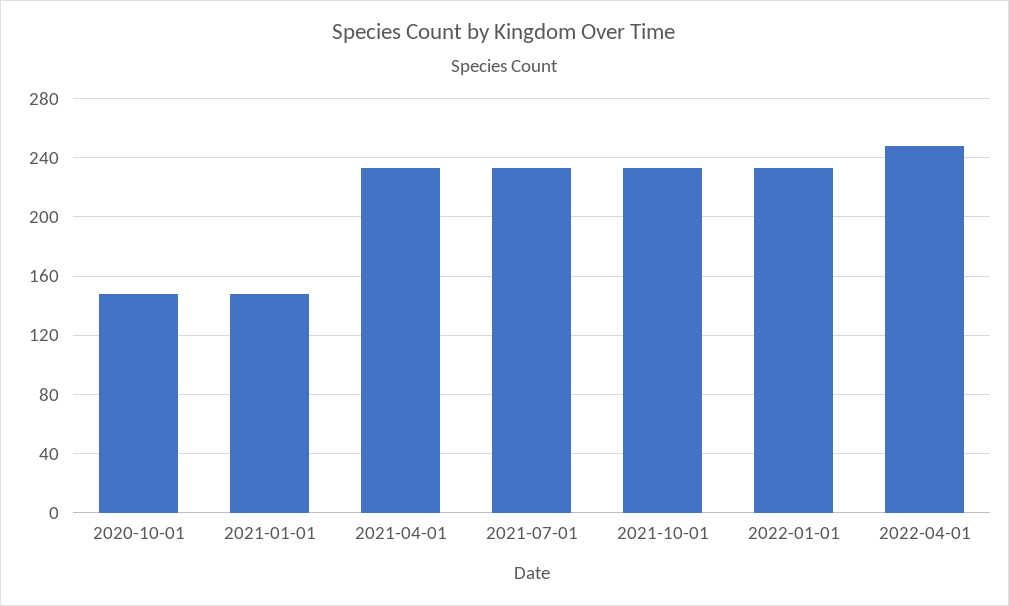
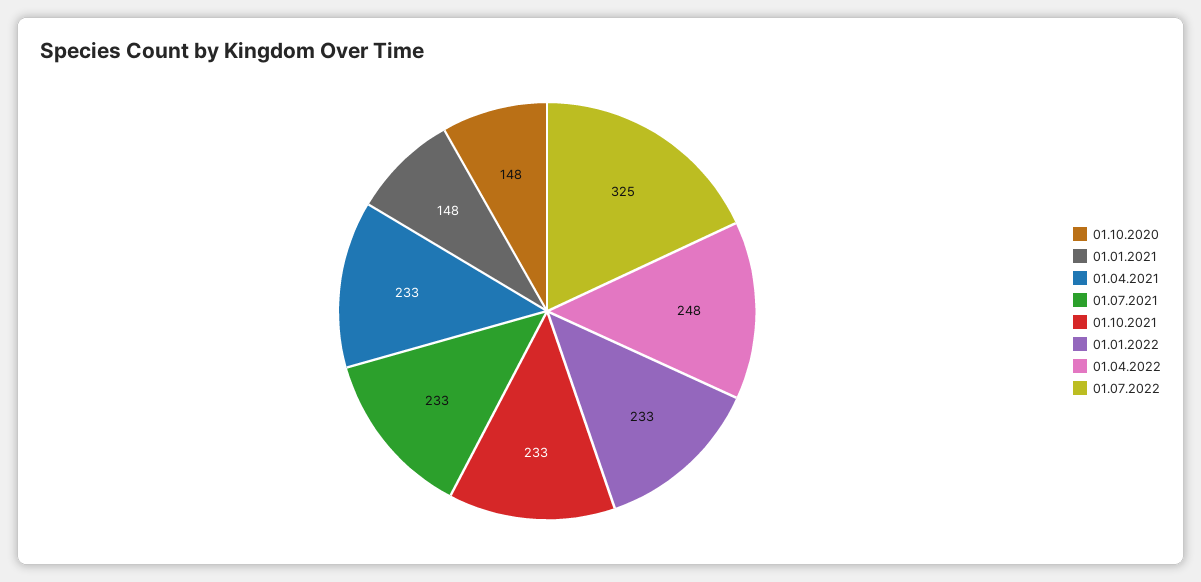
01.07.2022: none -> 325

